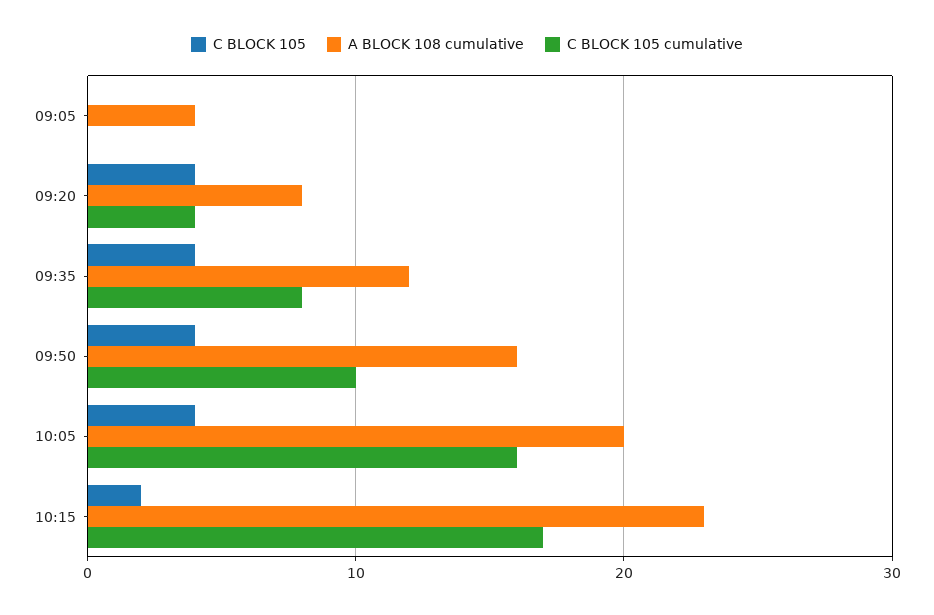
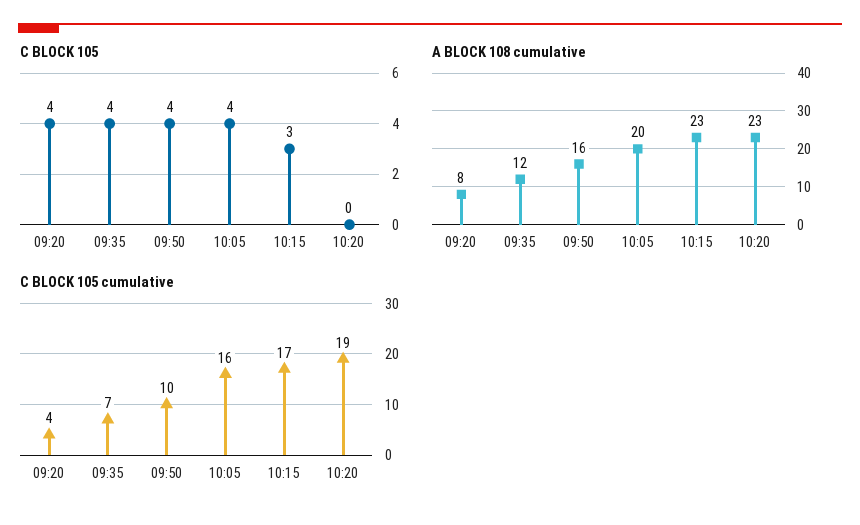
C BLOCK 105, 09:05: 0 -> none
A BLOCK 108 cumulative, 09:05: 4 -> none
C BLOCK 105 cumulative, 09:05: 0 -> none
C BLOCK 105 cumulative, 09:35: 8 -> 7
C BLOCK 105, 10:15: 2 -> 3
C BLOCK 105, 10:20: none -> 0
A BLOCK 108 cumulative, 10:20: none -> 23
C BLOCK 105 cumulative, 10:20: none -> 19

